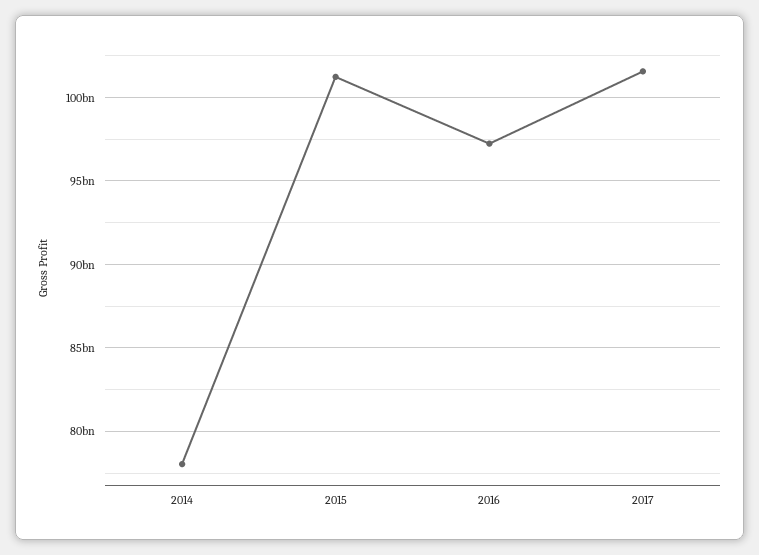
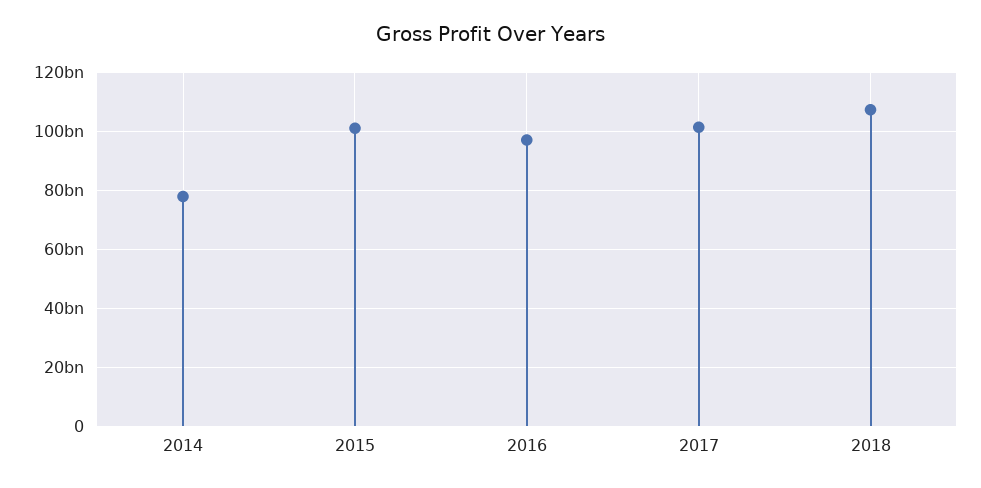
2018: none -> 107500000000

